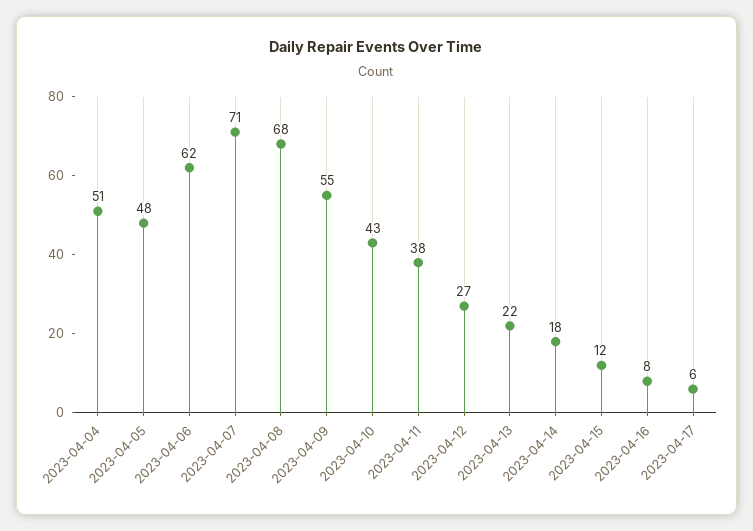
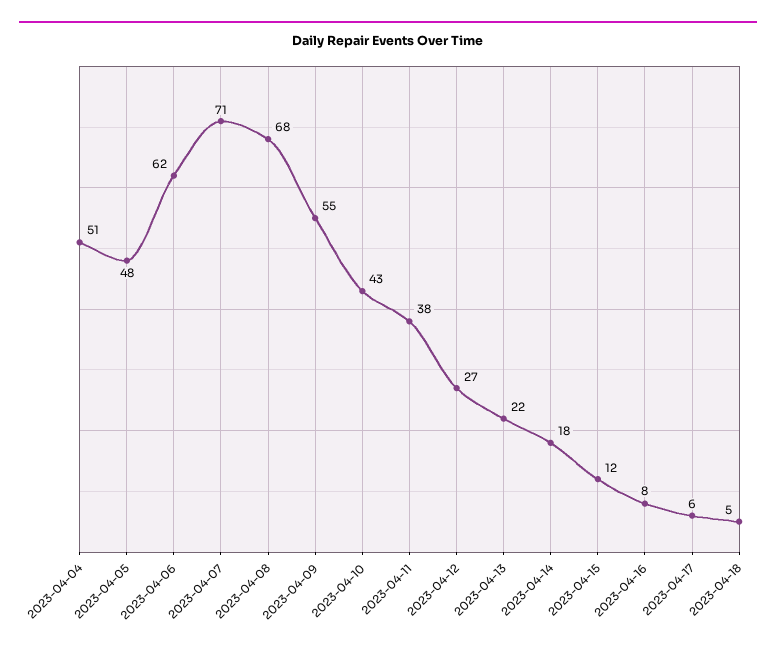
2023-04-18: none -> 5

